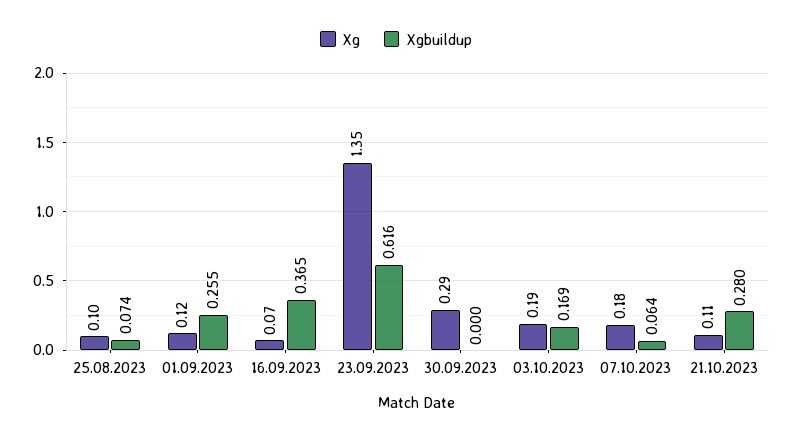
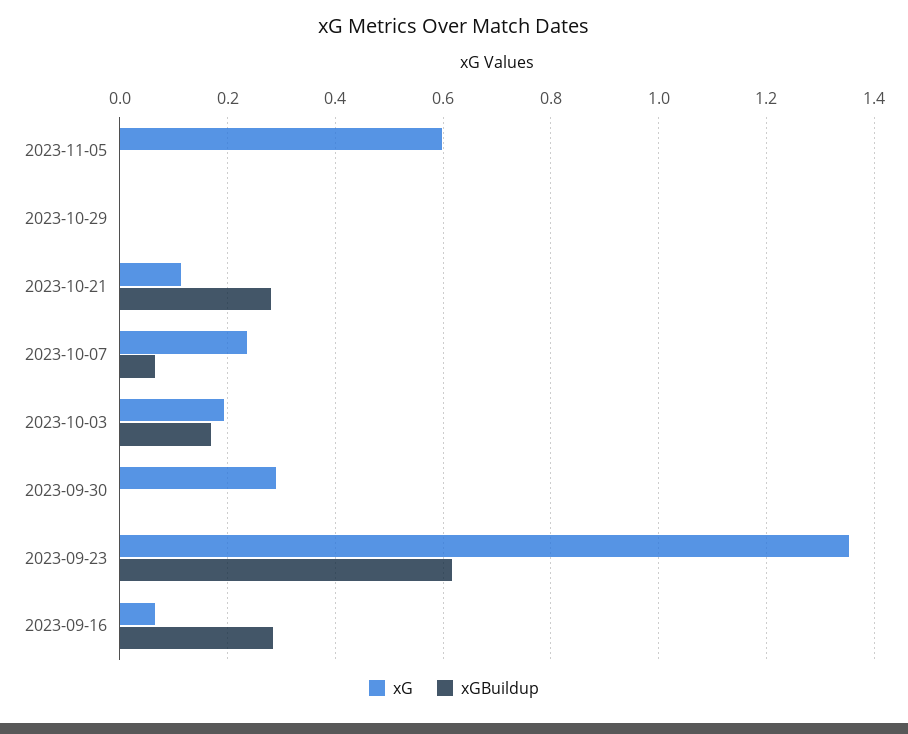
Xg, 25.08.2023: 0.1 -> none
Xgbuildup, 25.08.2023: 0.074 -> none
Xg, 01.09.2023: 0.12 -> none
Xgbuildup, 01.09.2023: 0.255 -> none
Xgbuildup, 16.09.2023: 0.365 -> 0.28
Xg, 07.10.2023: 0.18 -> 0.24
Xg, 2023-11-05: none -> 0.6
Xgbuildup, 2023-11-05: none -> 0
Xg, 2023-10-29: none -> 0
Xgbuildup, 2023-10-29: none -> 0

